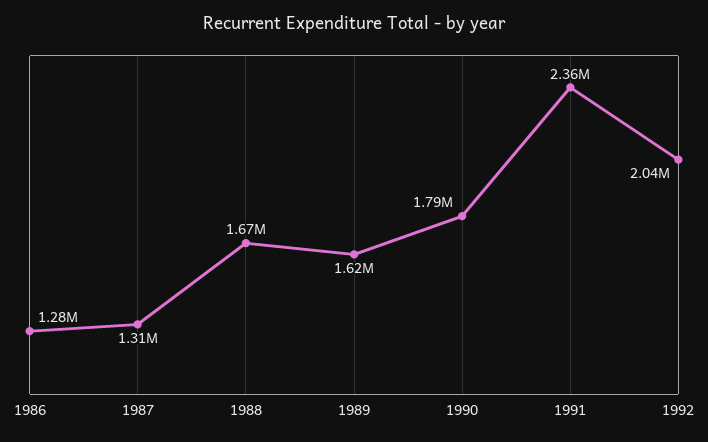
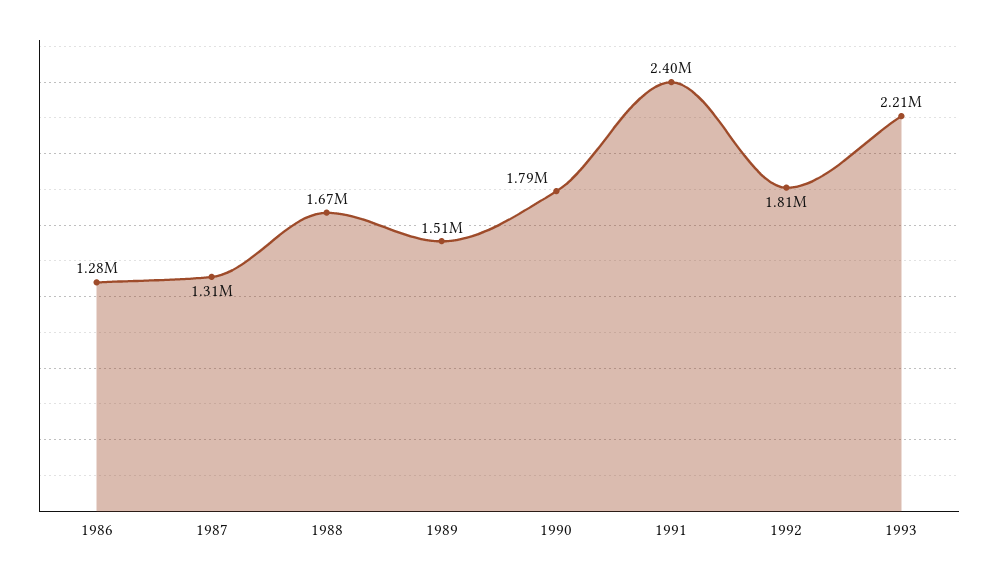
1989: 1620000 -> 1510000
1991: 2360000 -> 2400000
1992: 2040000 -> 1810000
1993: none -> 2210000

